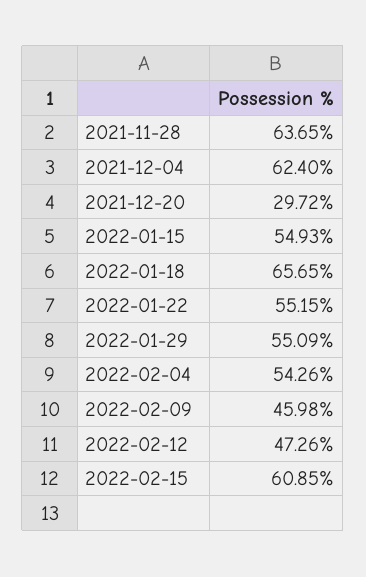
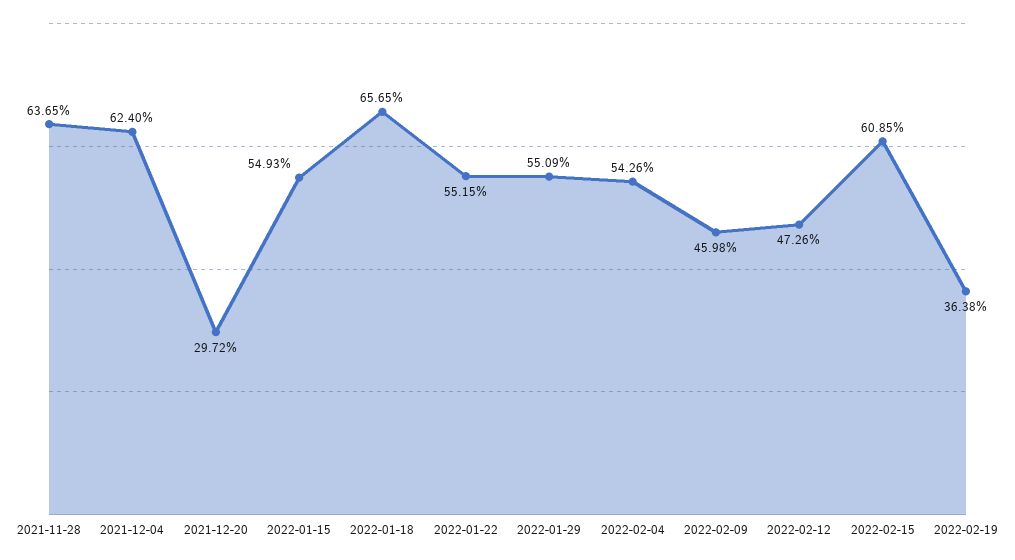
2022-02-19: none -> 36.38

